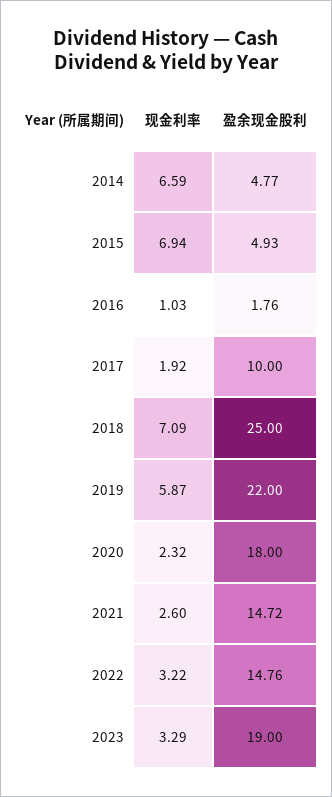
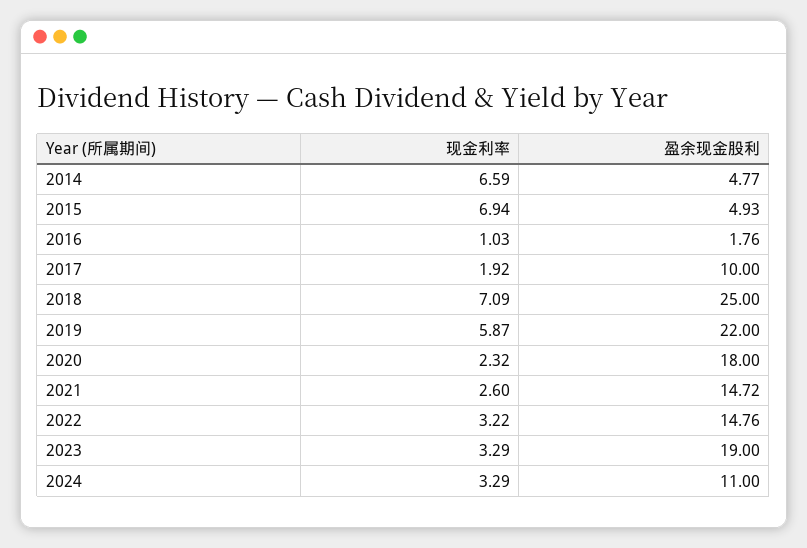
现金利率, 2024: none -> 3.29
盈余现金股利, 2024: none -> 11

